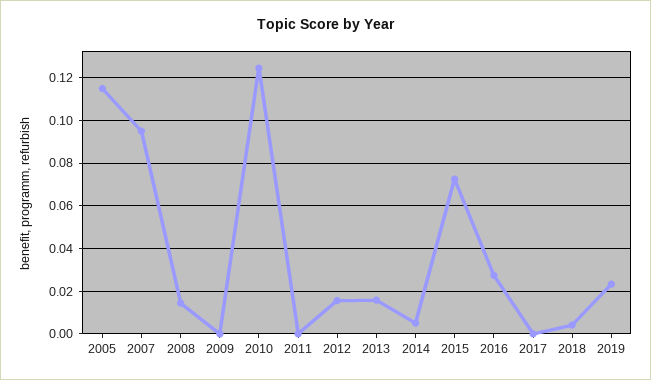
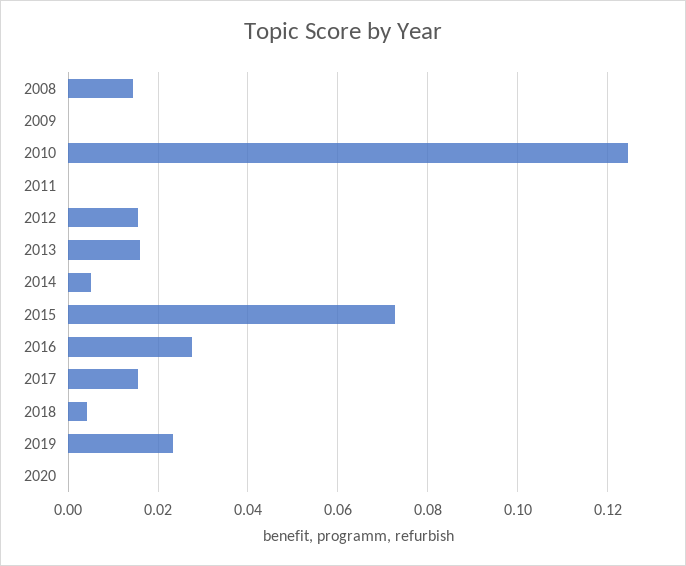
2005: 0.115 -> none
2007: 0.095 -> none
2017: 0 -> 0.016
2020: none -> 0

